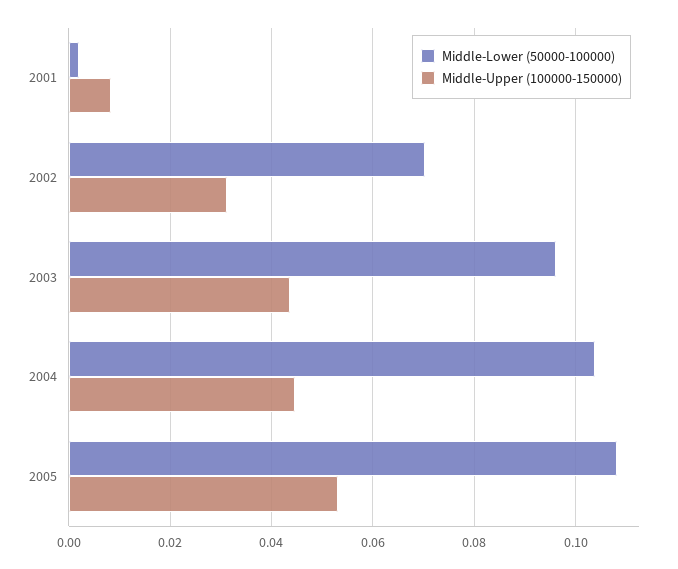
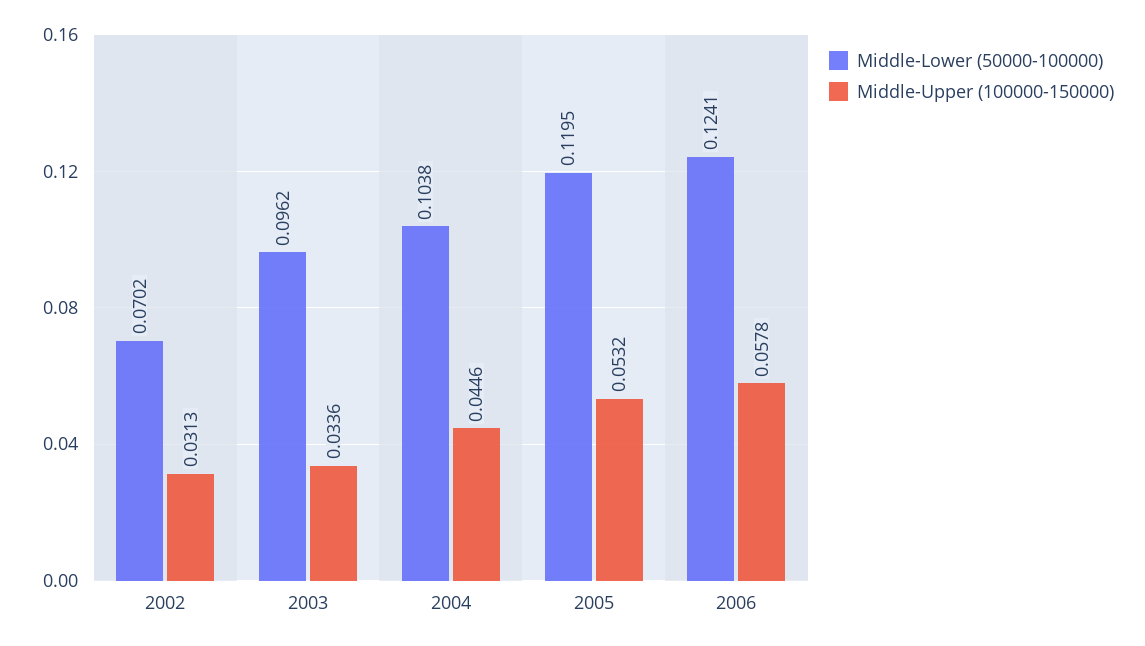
Middle-Lower (50000-100000), 2001: 0.002 -> none
Middle-Upper (100000-150000), 2001: 0.008 -> none
Middle-Upper (100000-150000), 2003: 0.044 -> 0.0336
Middle-Lower (50000-100000), 2005: 0.108 -> 0.1195
Middle-Lower (50000-100000), 2006: none -> 0.1241
Middle-Upper (100000-150000), 2006: none -> 0.0578

